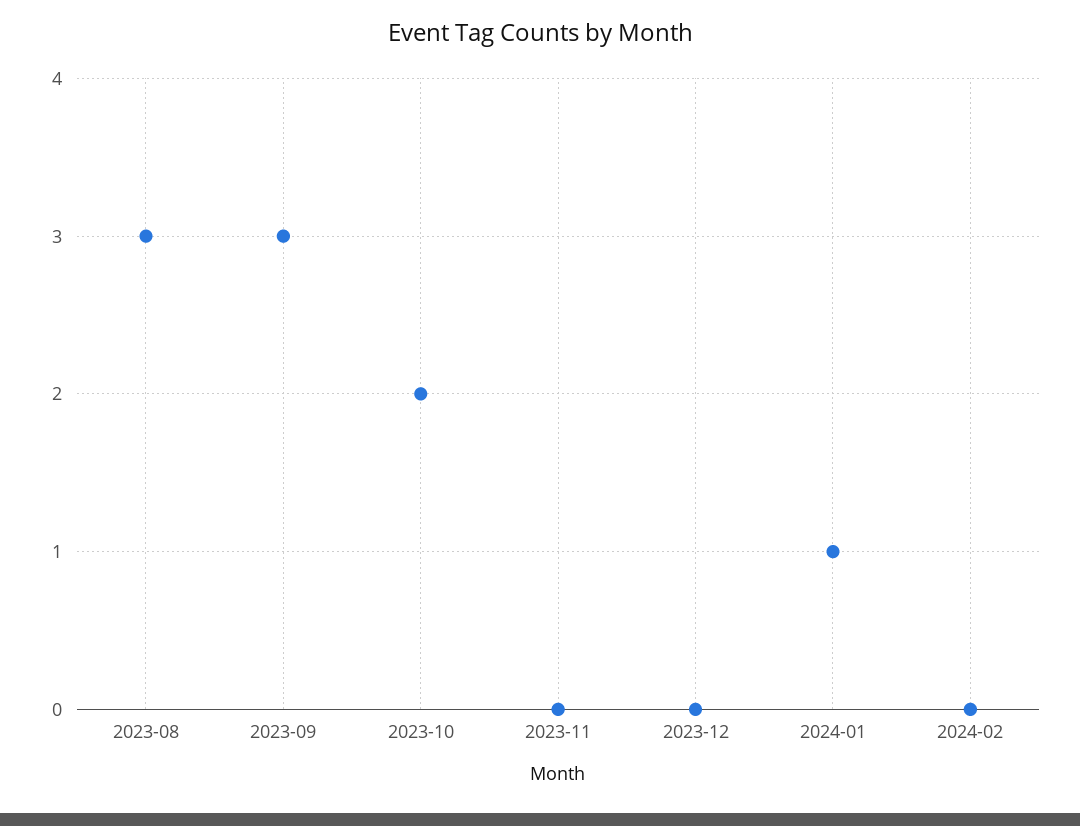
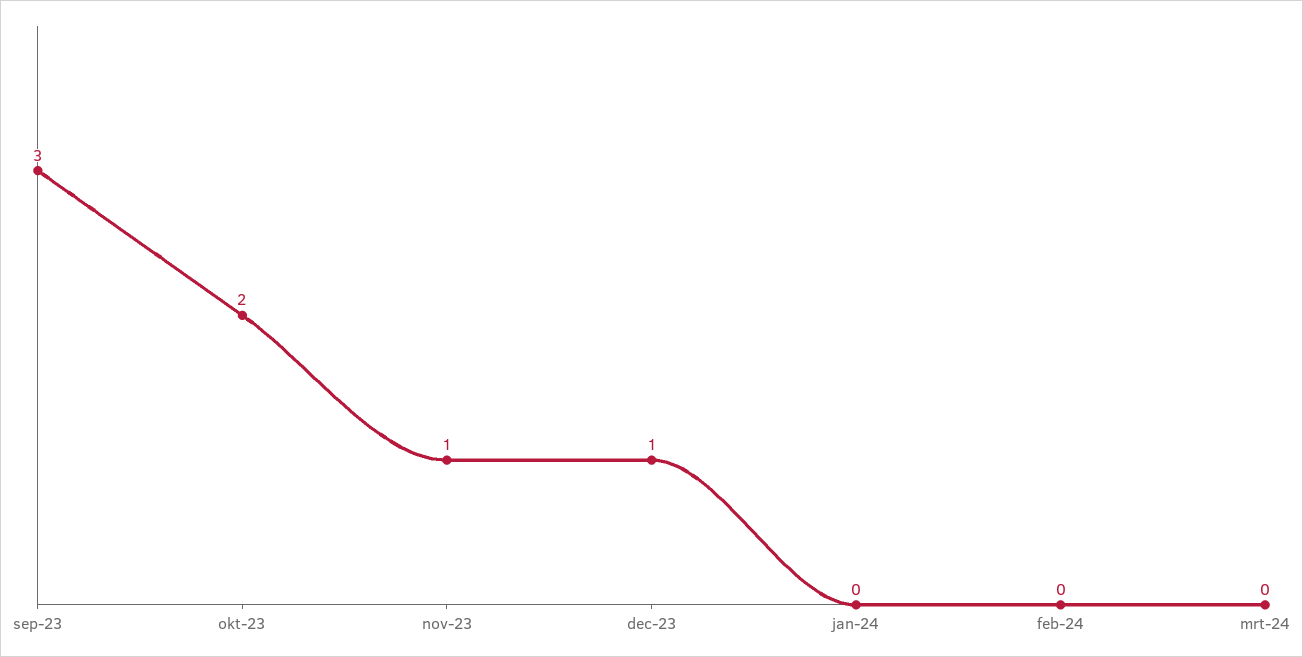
2023-08: 3 -> none
2023-11: 0 -> 1
2023-12: 0 -> 1
2024-01: 1 -> 0
mrt-24: none -> 0

